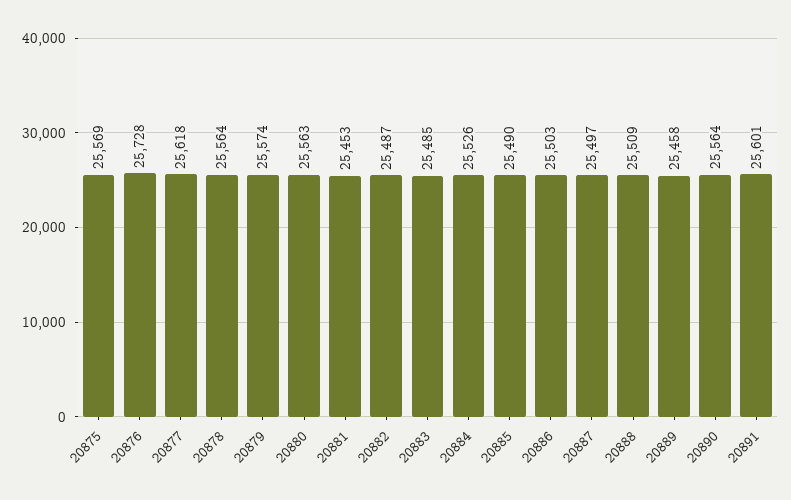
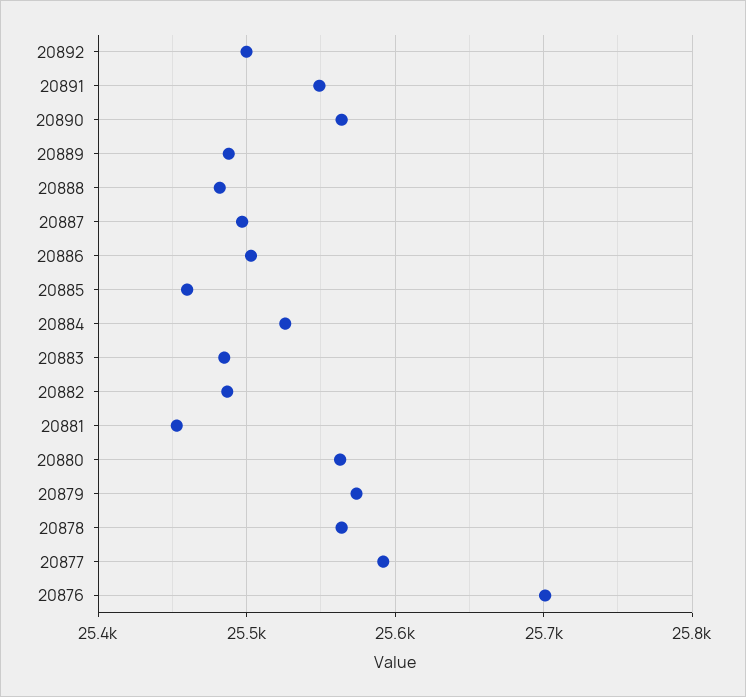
20875: 25569 -> none
20876: 25728 -> 25700
20877: 25618 -> 25590
20885: 25490 -> 25460
20888: 25509 -> 25480
20889: 25458 -> 25490
20891: 25601 -> 25550
20892: none -> 25500

